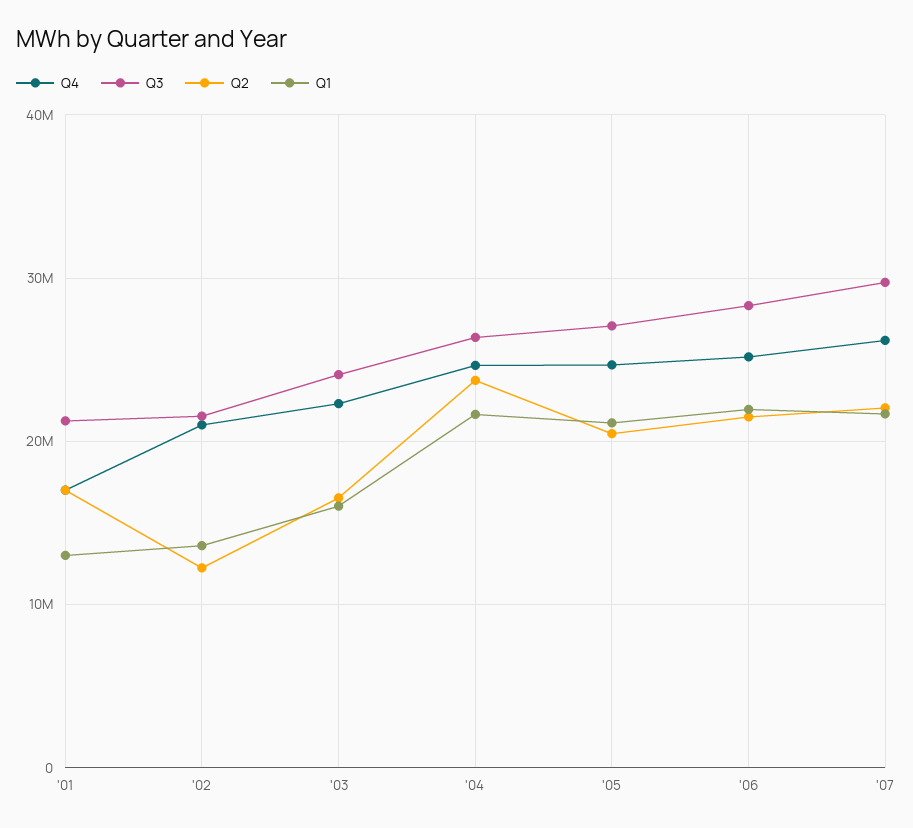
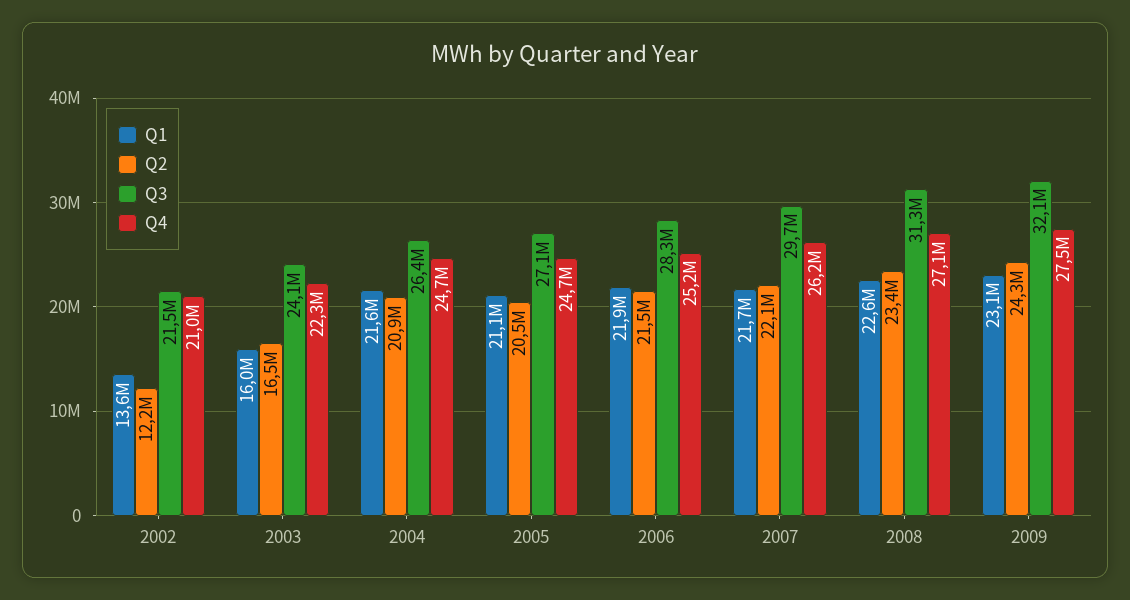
Q4, '01: 17000000 -> none
Q3, '01: 21000000 -> none
Q2, '01: 17000000 -> none
Q1, '01: 13000000 -> none
Q2, '04: 24000000 -> 20900000
Q1, 2008: none -> 22600000
Q2, 2008: none -> 23400000
Q3, 2008: none -> 31300000
Q4, 2008: none -> 27100000
Q1, 2009: none -> 23100000
Q2, 2009: none -> 24300000
Q3, 2009: none -> 32100000
Q4, 2009: none -> 27500000

